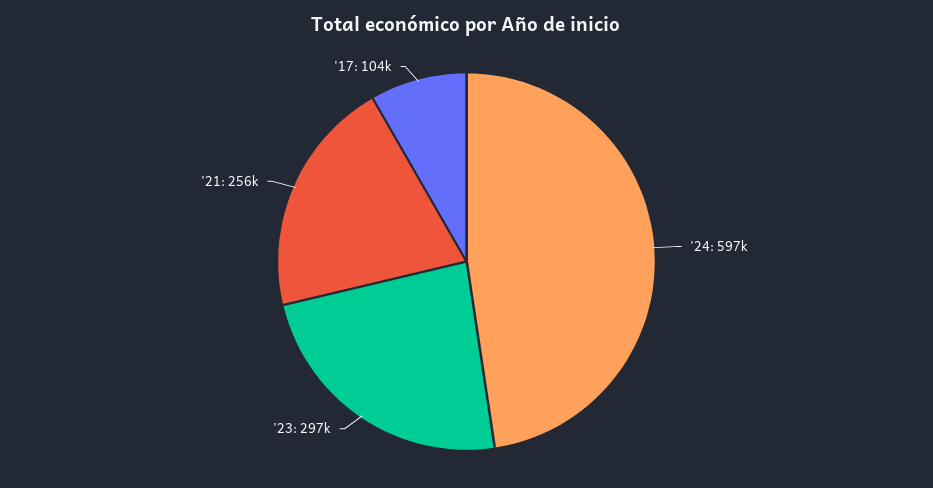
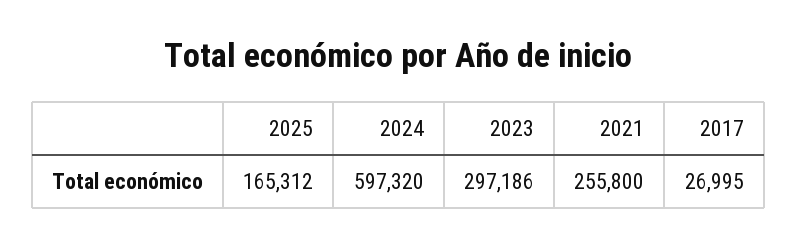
'17: 104000 -> 26995
2025: none -> 165312

